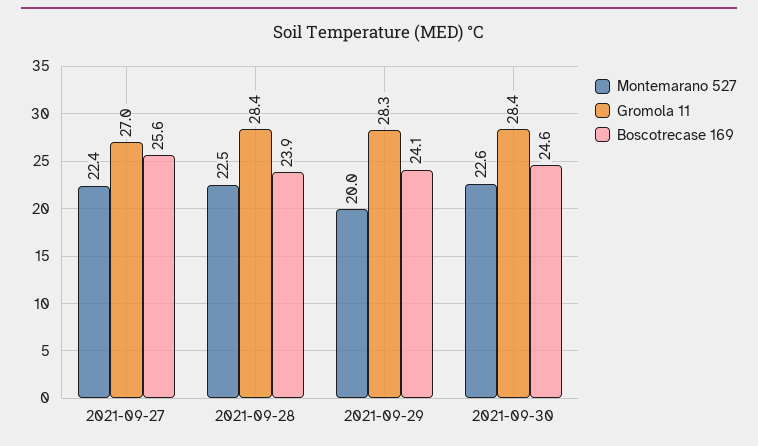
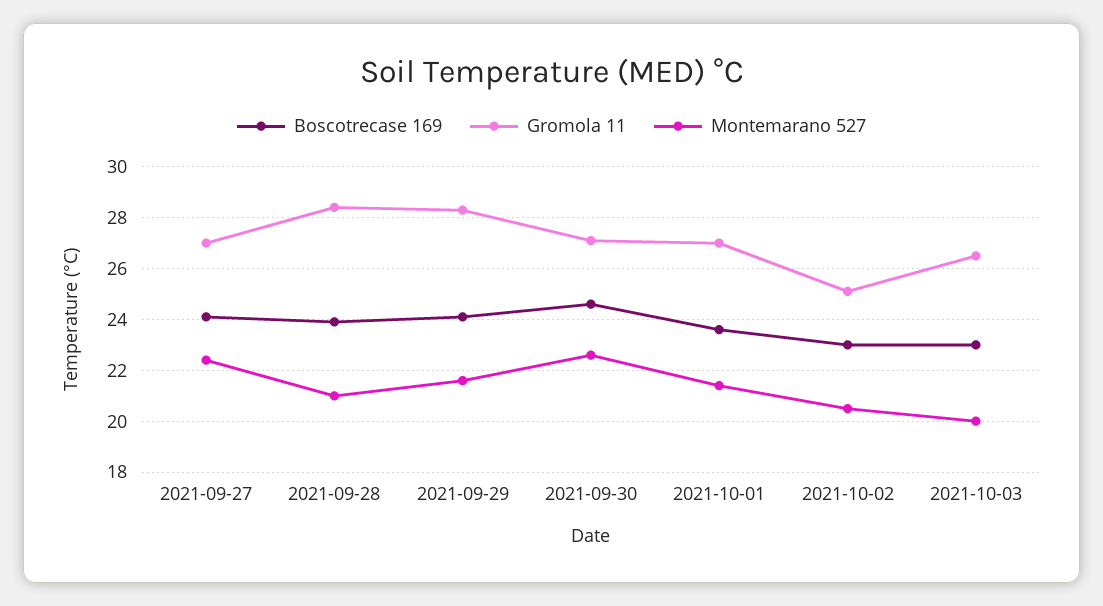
Boscotrecase 169, 2021-09-27: 25.6 -> 24
Montemarano 527, 2021-09-28: 22.5 -> 21
Montemarano 527, 2021-09-29: 20 -> 21.5
Gromola 11, 2021-09-30: 28.4 -> 27
Boscotrecase 169, 2021-10-01: none -> 23.5
Gromola 11, 2021-10-01: none -> 27
Montemarano 527, 2021-10-01: none -> 21.5
Boscotrecase 169, 2021-10-02: none -> 23
Gromola 11, 2021-10-02: none -> 25
Montemarano 527, 2021-10-02: none -> 20.5
Boscotrecase 169, 2021-10-03: none -> 23
Gromola 11, 2021-10-03: none -> 26.5
Montemarano 527, 2021-10-03: none -> 20

